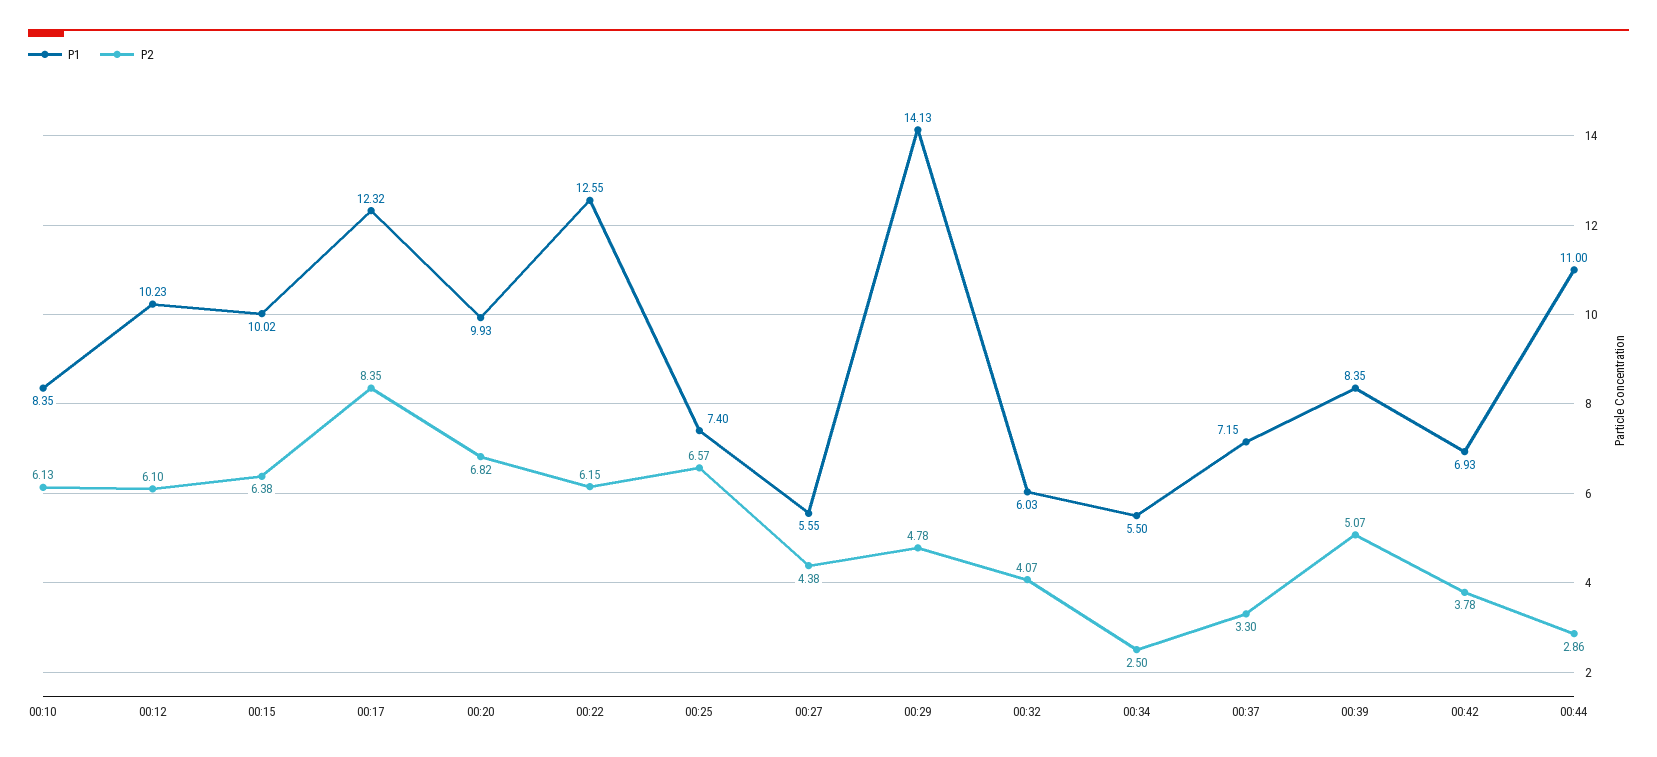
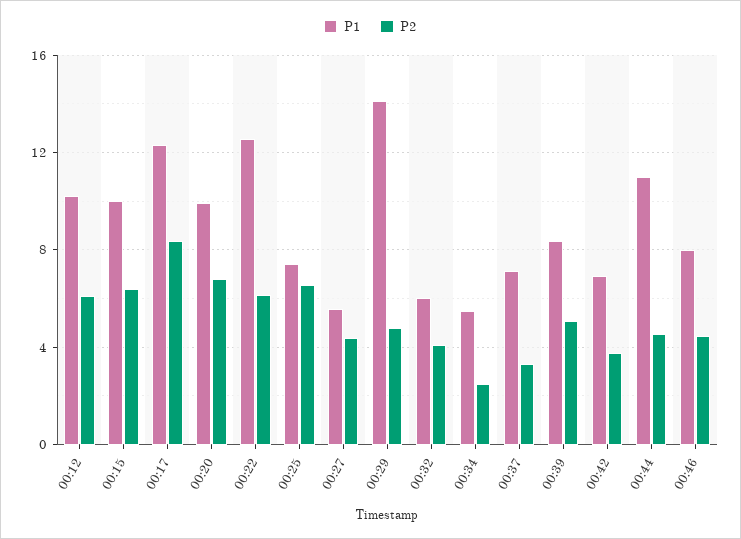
P1, 00:10: 8.35 -> none
P2, 00:10: 6.13 -> none
P2, 00:44: 2.86 -> 4.5
P1, 00:46: none -> 8
P2, 00:46: none -> 4.5

